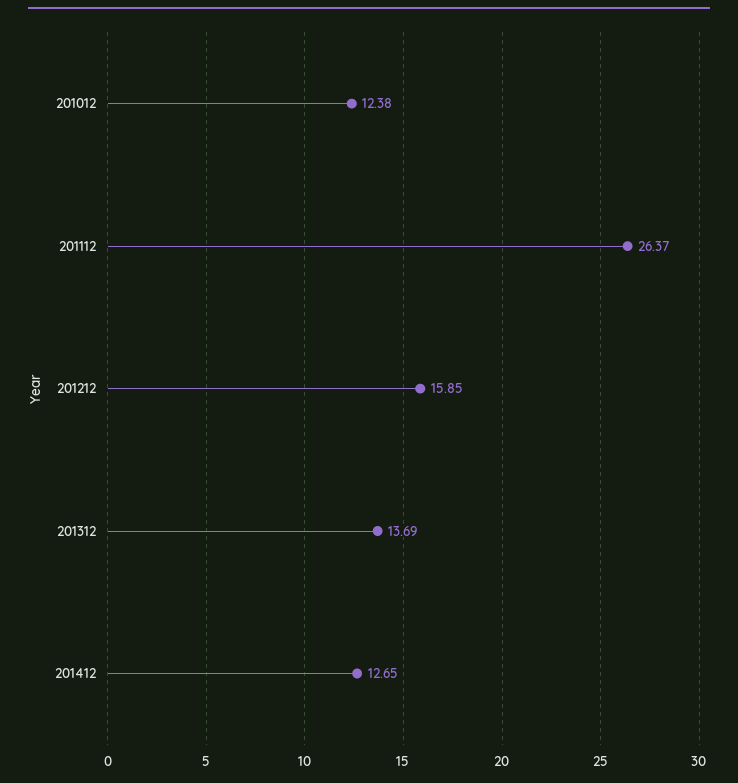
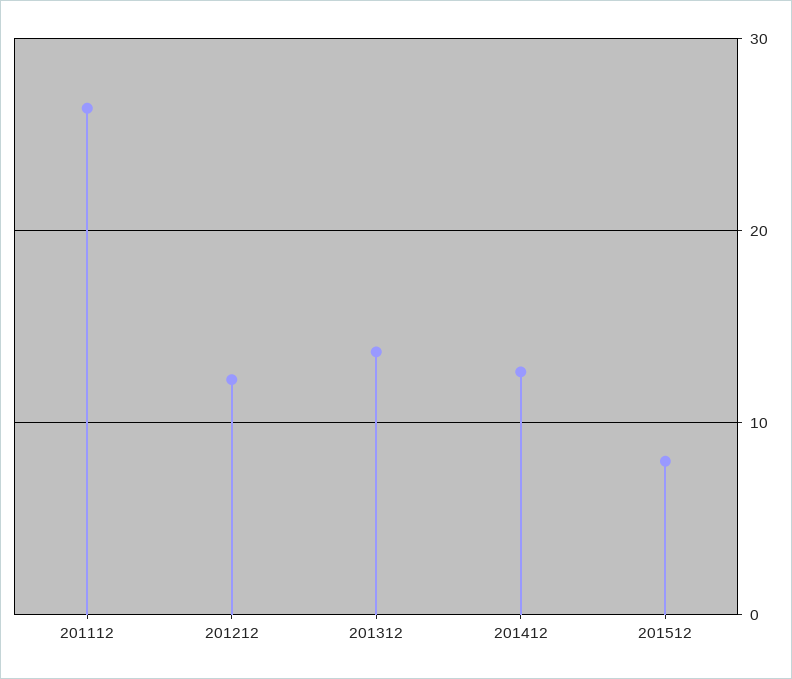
201012: 12.38 -> none
201212: 15.85 -> 12
201512: none -> 8

